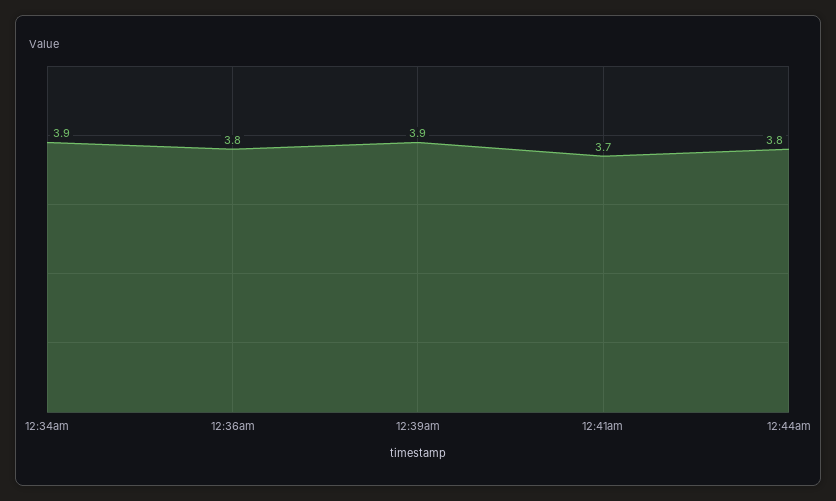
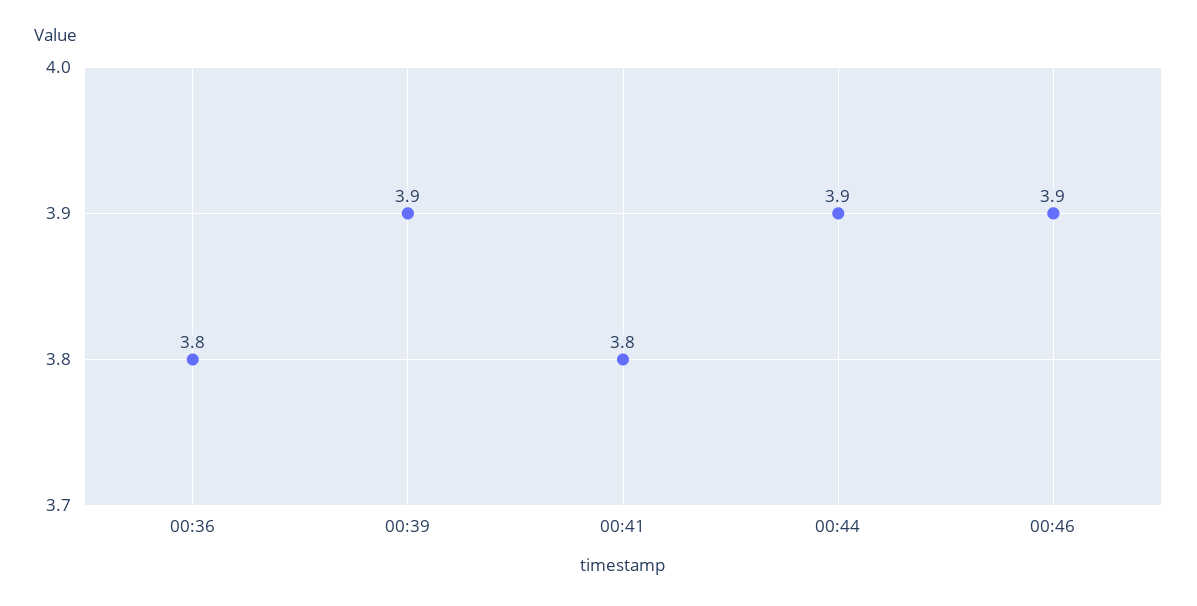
12:34am: 3.9 -> none
12:41am: 3.7 -> 3.8
12:44am: 3.8 -> 3.9
00:46: none -> 3.9

